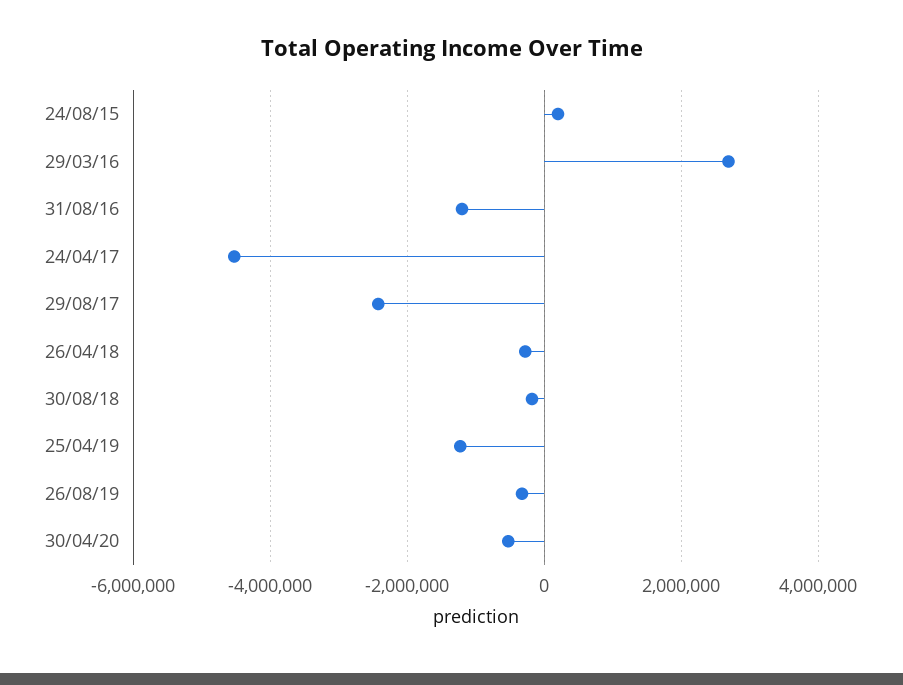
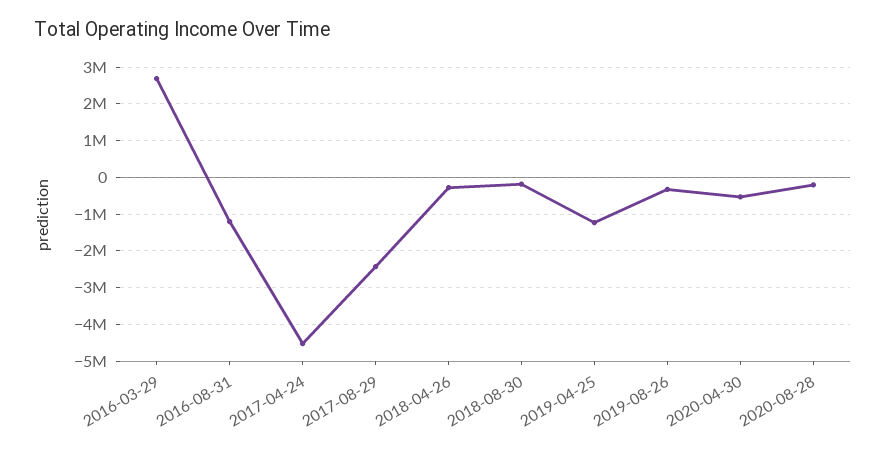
24/08/15: 200000 -> none
2020-08-28: none -> -200000

